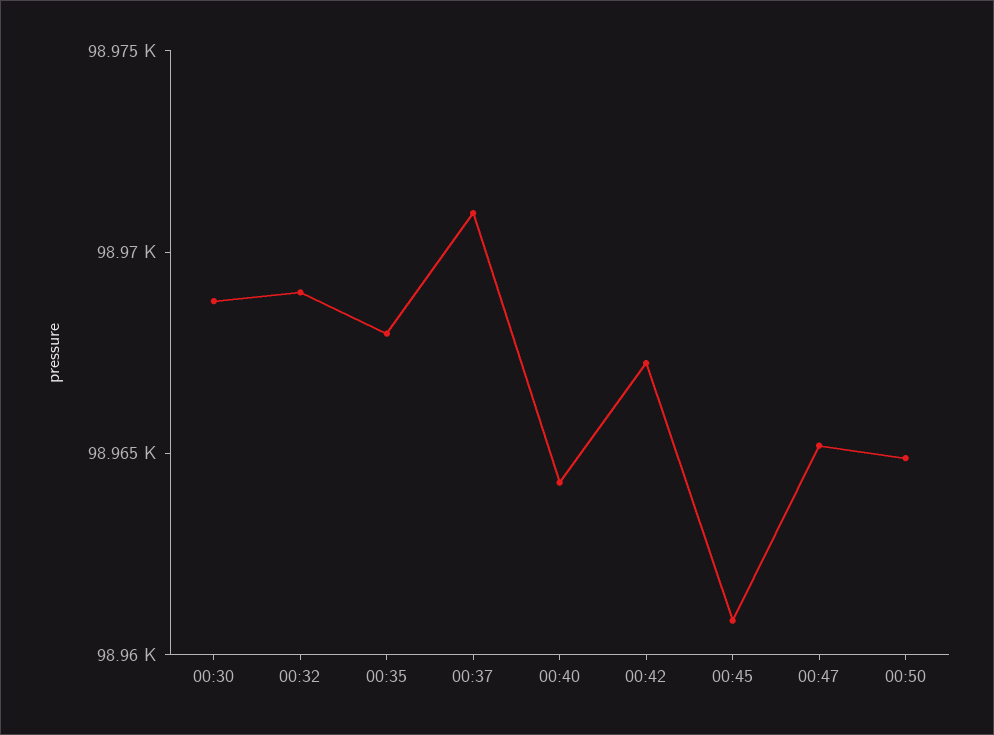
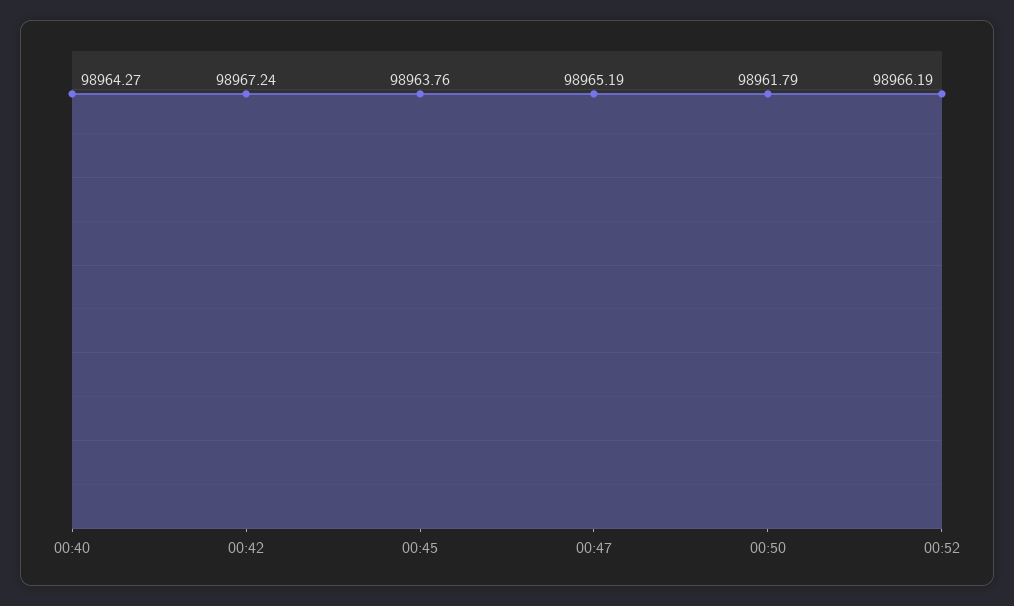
00:30: 98969 -> none
00:32: 98969 -> none
00:35: 98968 -> none
00:37: 98971 -> none
00:45: 98961 -> 98963.76
00:50: 98965 -> 98961.79
00:52: none -> 98966.19

